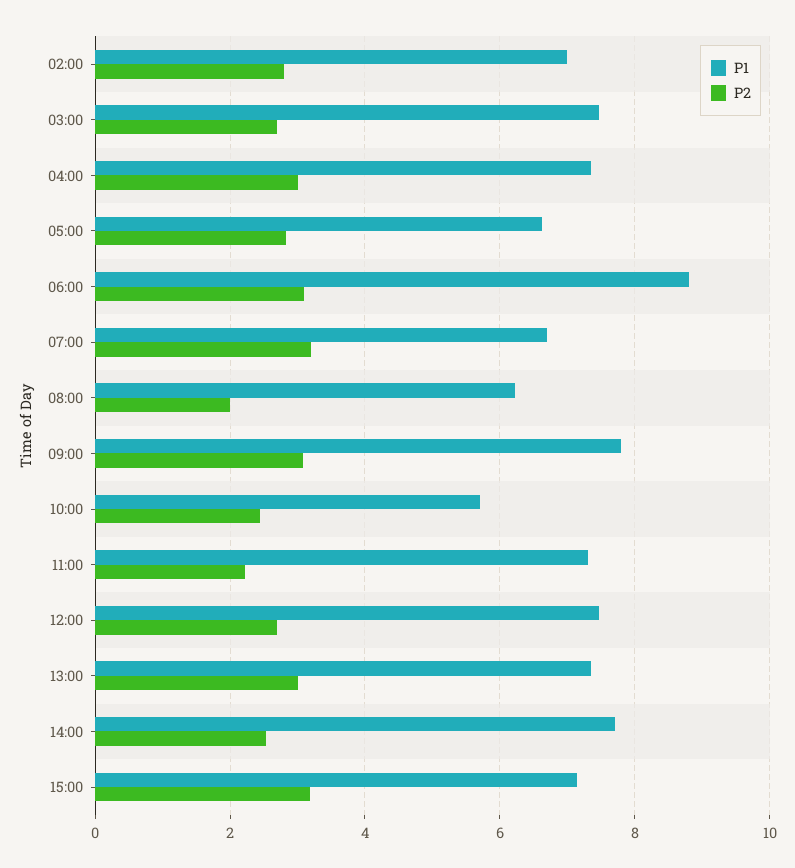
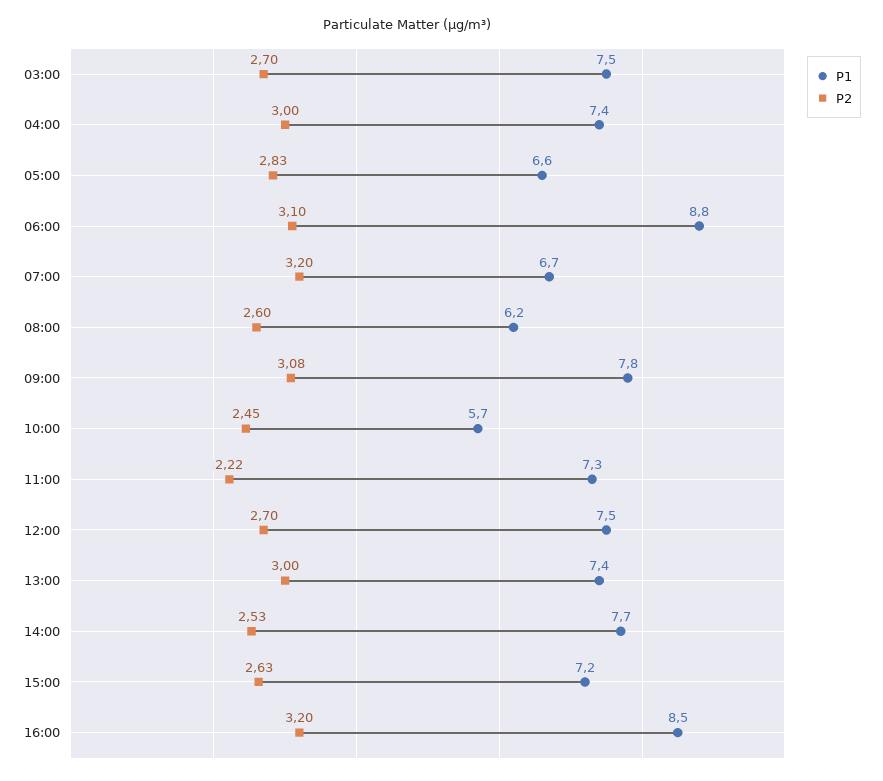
P1, 02:00: 7 -> none
P2, 02:00: 2.8 -> none
P2, 08:00: 2 -> 2.6
P2, 15:00: 3.2 -> 2.63
P1, 16:00: none -> 8.5
P2, 16:00: none -> 3.2

